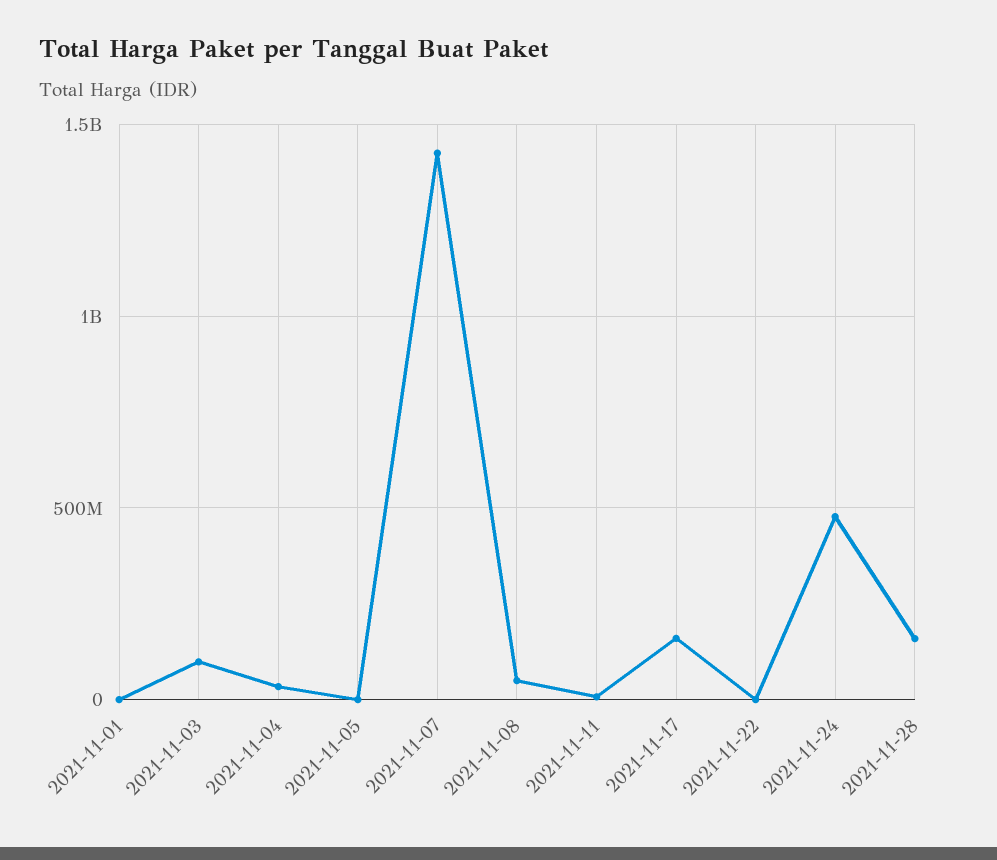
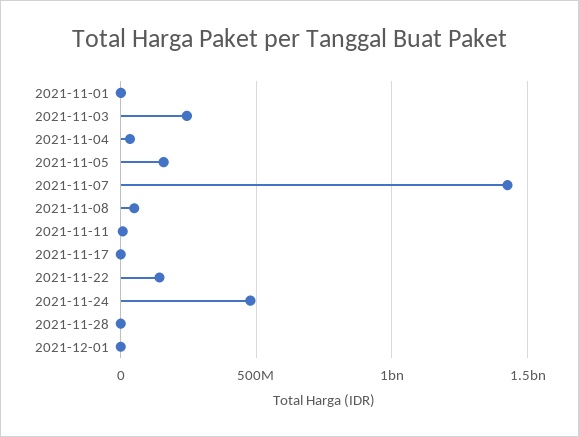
2021-11-03: 100000000 -> 250000000
2021-11-05: 0 -> 150000000
2021-11-17: 150000000 -> 0
2021-11-22: 0 -> 150000000
2021-11-28: 150000000 -> 0
2021-12-01: none -> 0

